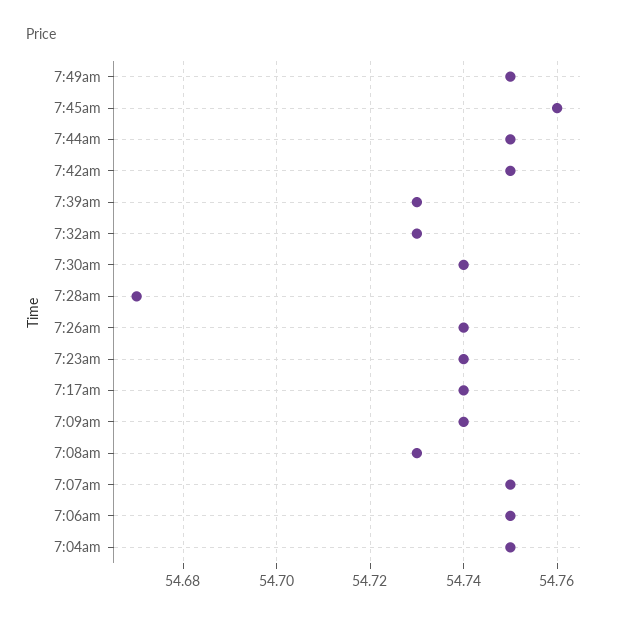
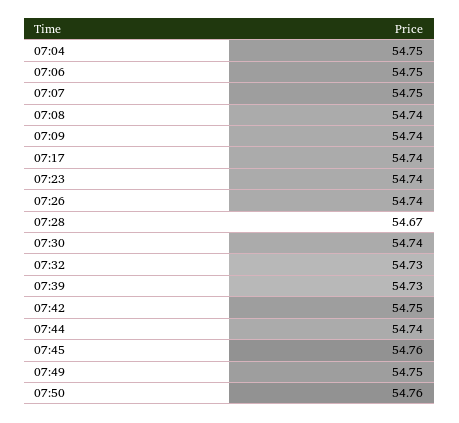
7:44am: 54.75 -> 54.74
7:08am: 54.73 -> 54.74
07:50: none -> 54.76

